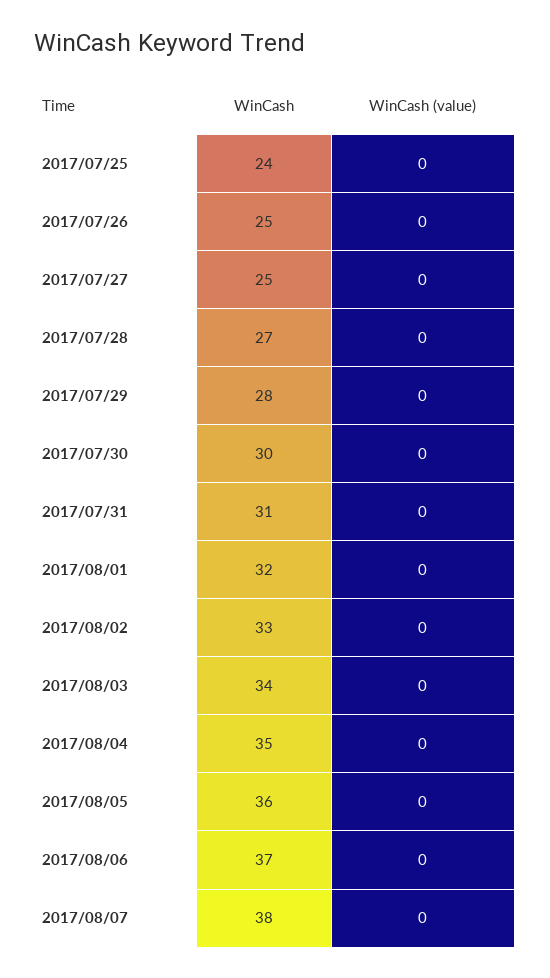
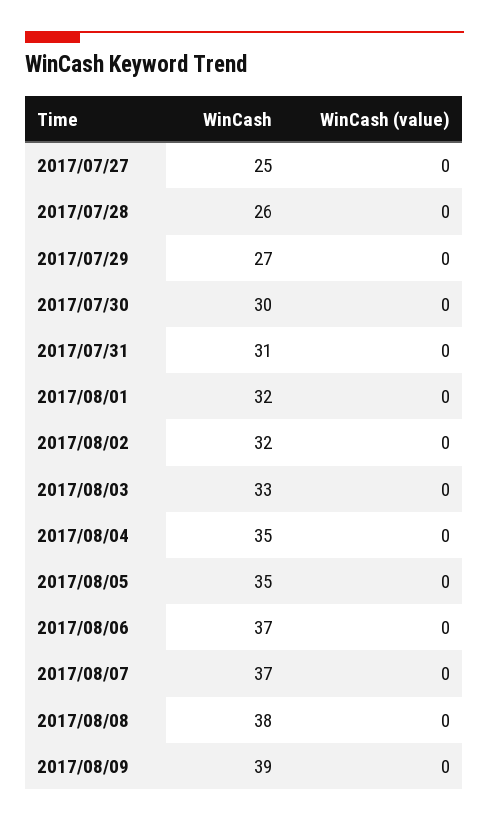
WinCash, 2017/07/25: 24 -> none
WinCash (value), 2017/07/25: 0 -> none
WinCash, 2017/07/26: 25 -> none
WinCash (value), 2017/07/26: 0 -> none
WinCash, 2017/07/28: 27 -> 26
WinCash, 2017/07/29: 28 -> 27
WinCash, 2017/08/02: 33 -> 32
WinCash, 2017/08/03: 34 -> 33
WinCash, 2017/08/05: 36 -> 35
WinCash, 2017/08/07: 38 -> 37
WinCash, 2017/08/08: none -> 38
WinCash (value), 2017/08/08: none -> 0
WinCash, 2017/08/09: none -> 39
WinCash (value), 2017/08/09: none -> 0

